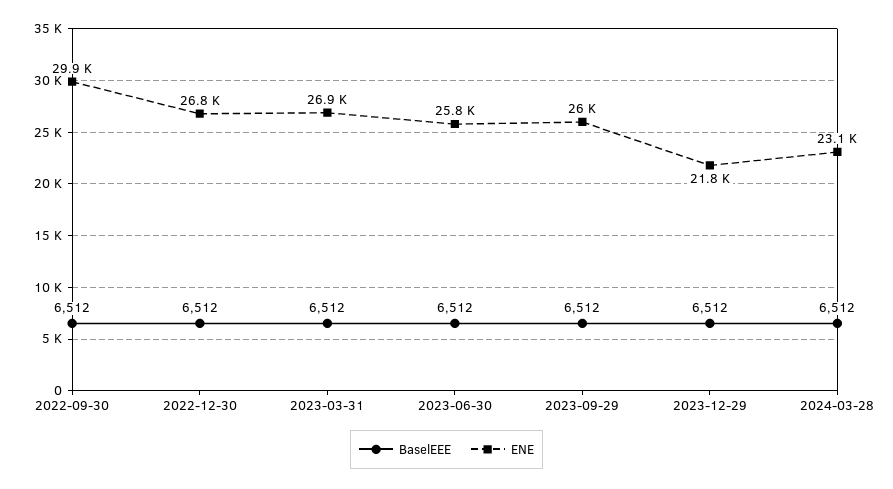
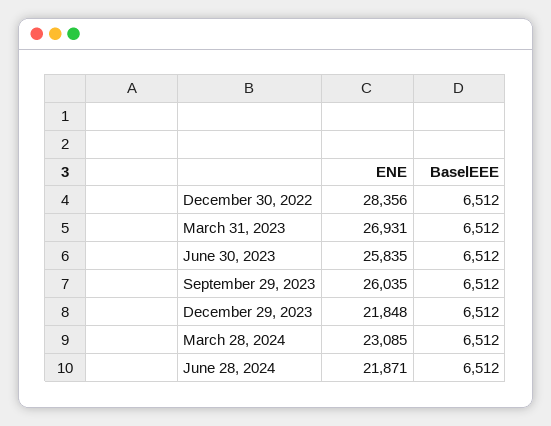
BaselEEE, 2022-09-30: 6512 -> none
ENE, 2022-09-30: 29900 -> none
ENE, 2022-12-30: 26800 -> 28356
ENE, June 28, 2024: none -> 21871
BaselEEE, June 28, 2024: none -> 6512

